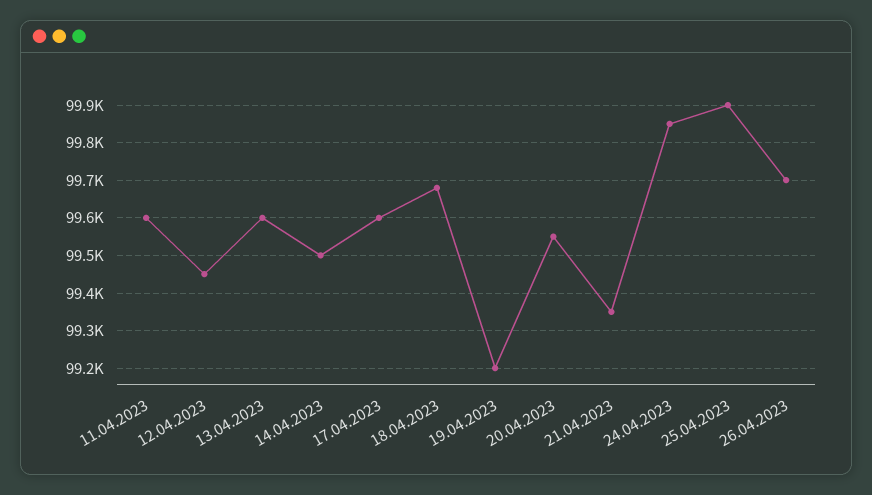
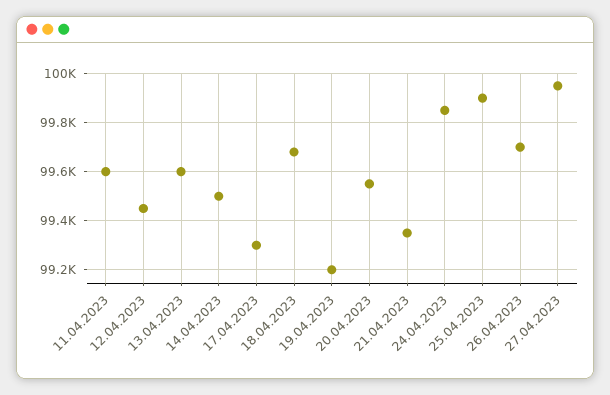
17.04.2023: 99600 -> 99300
27.04.2023: none -> 99950

